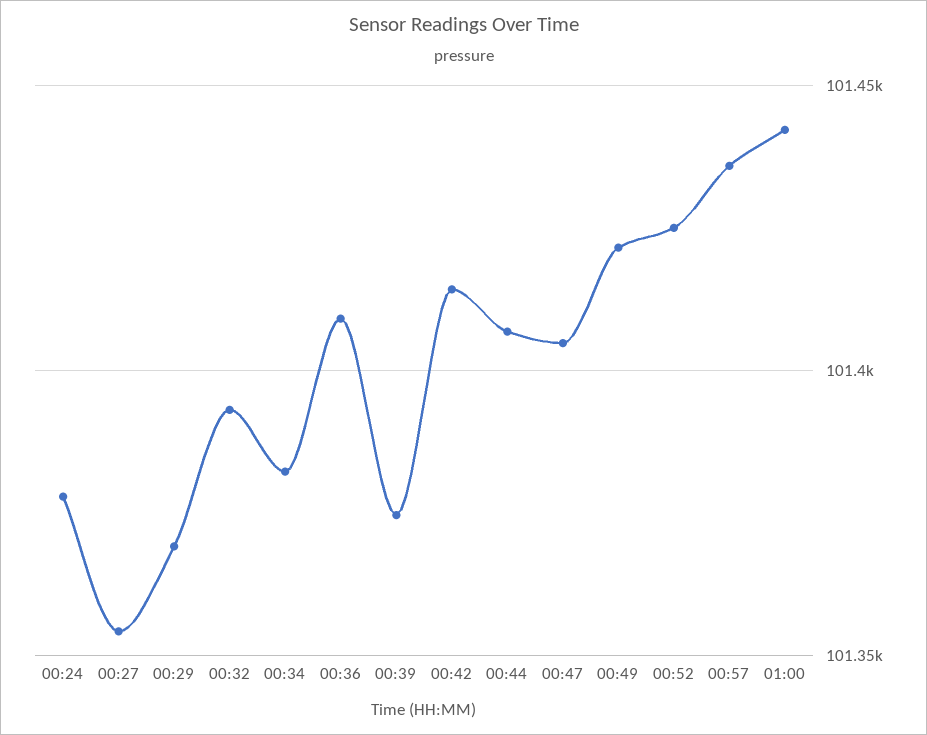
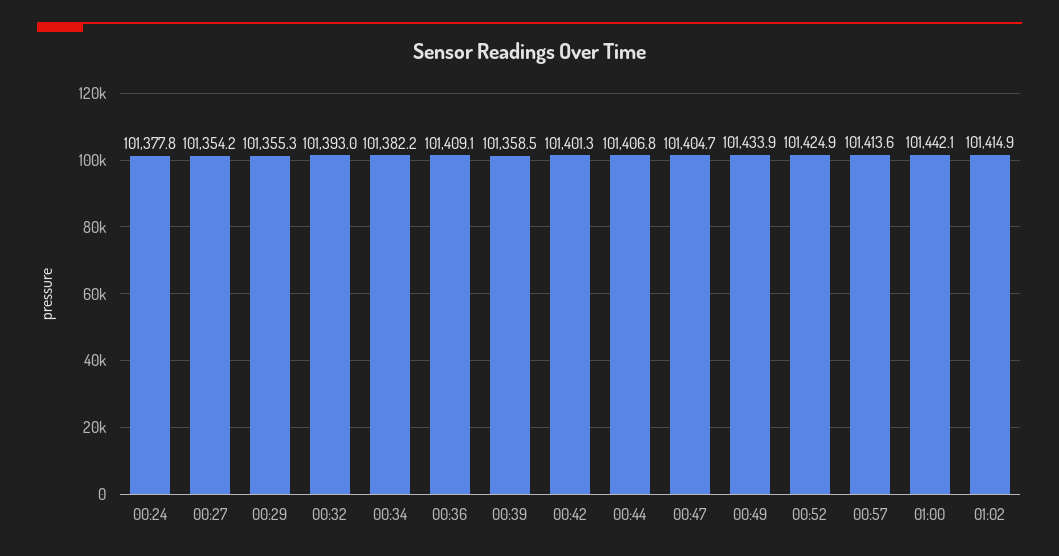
00:29: 101370 -> 101355.3
00:39: 101375 -> 101358.5
00:42: 101415 -> 101401.3
00:49: 101420 -> 101433.9
00:57: 101435 -> 101413.6
01:02: none -> 101414.9

